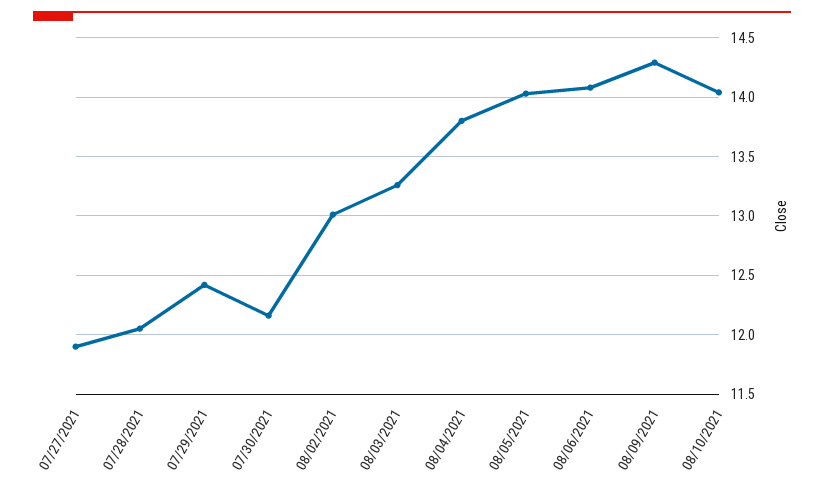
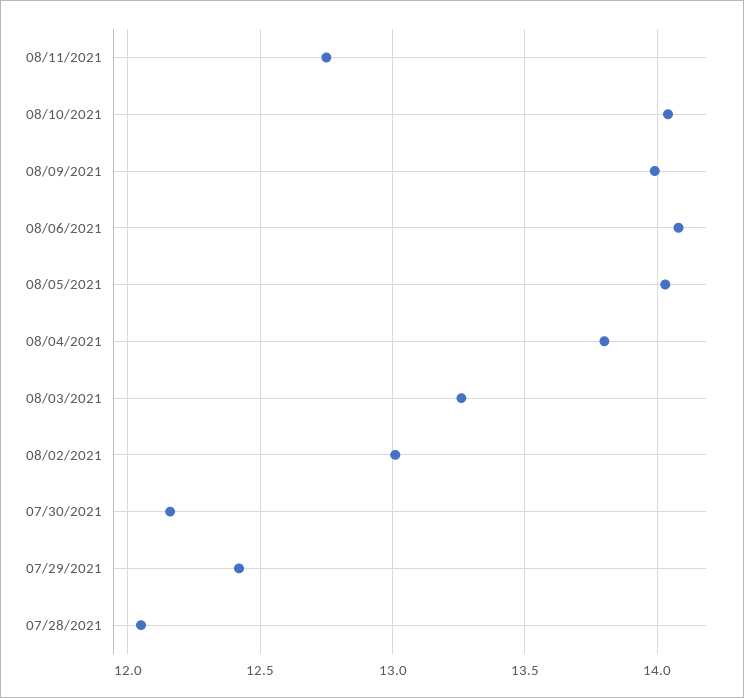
07/27/2021: 11.9 -> none
08/09/2021: 14.3 -> 14
08/11/2021: none -> 12.75

